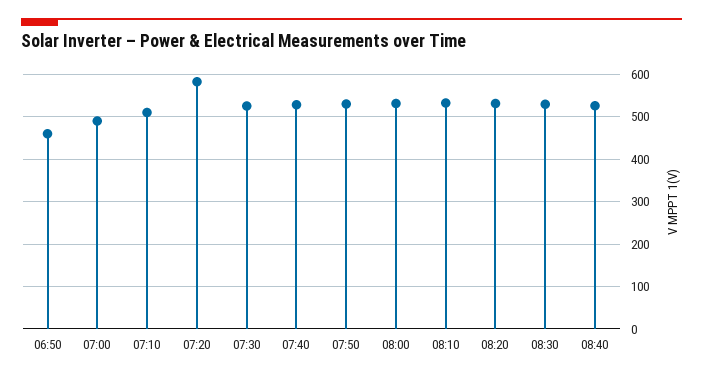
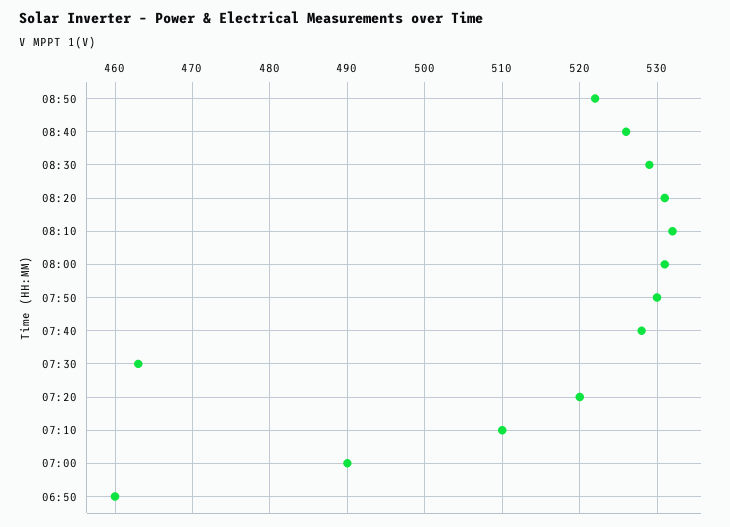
07:20: 580 -> 520
07:30: 520 -> 463
08:50: none -> 522

